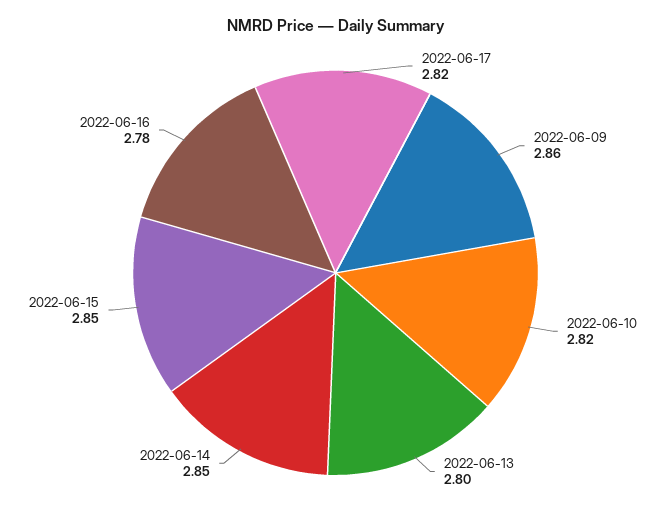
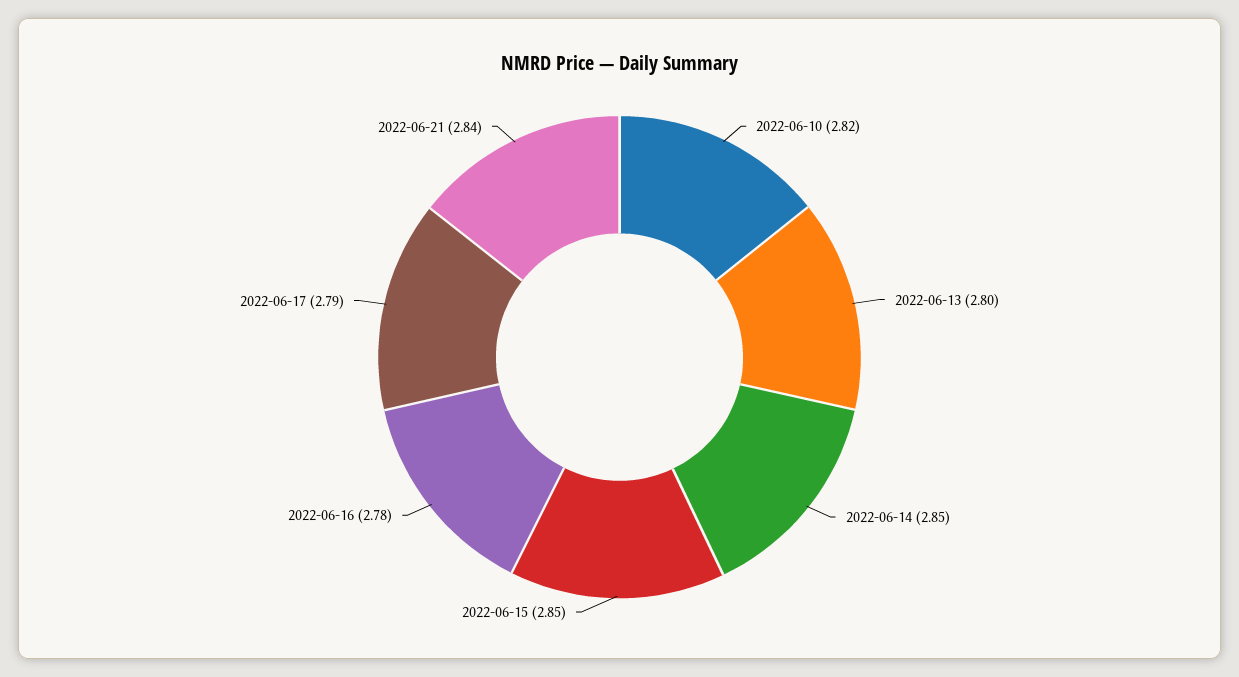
2022-06-17: 2.82 -> 2.79
2022-06-09: 2.86 -> none
2022-06-21: none -> 2.84

